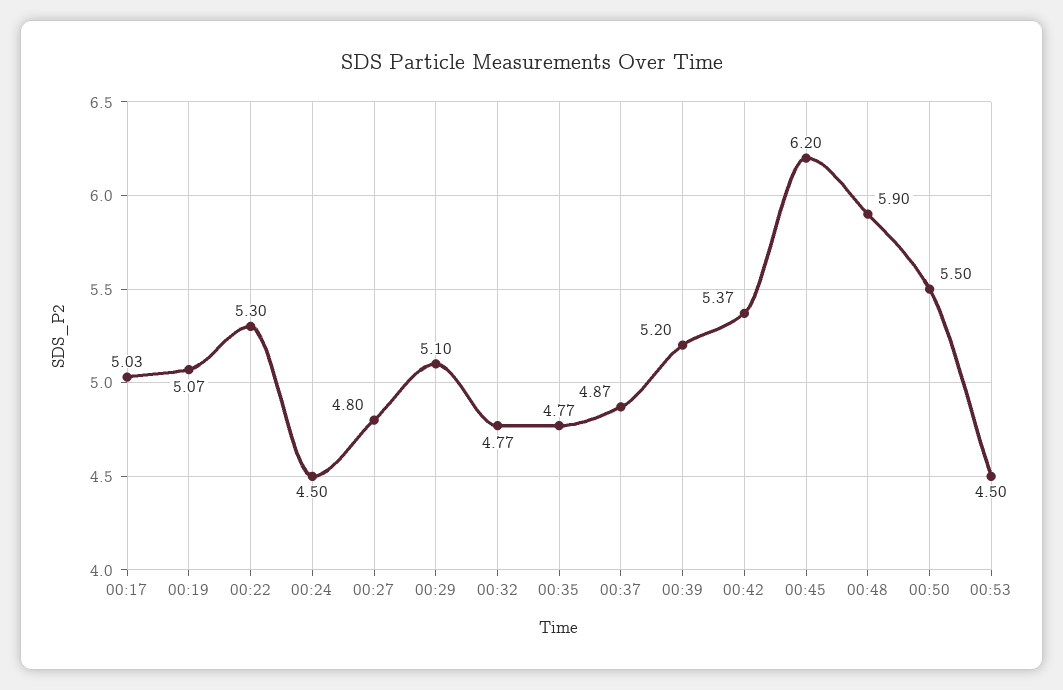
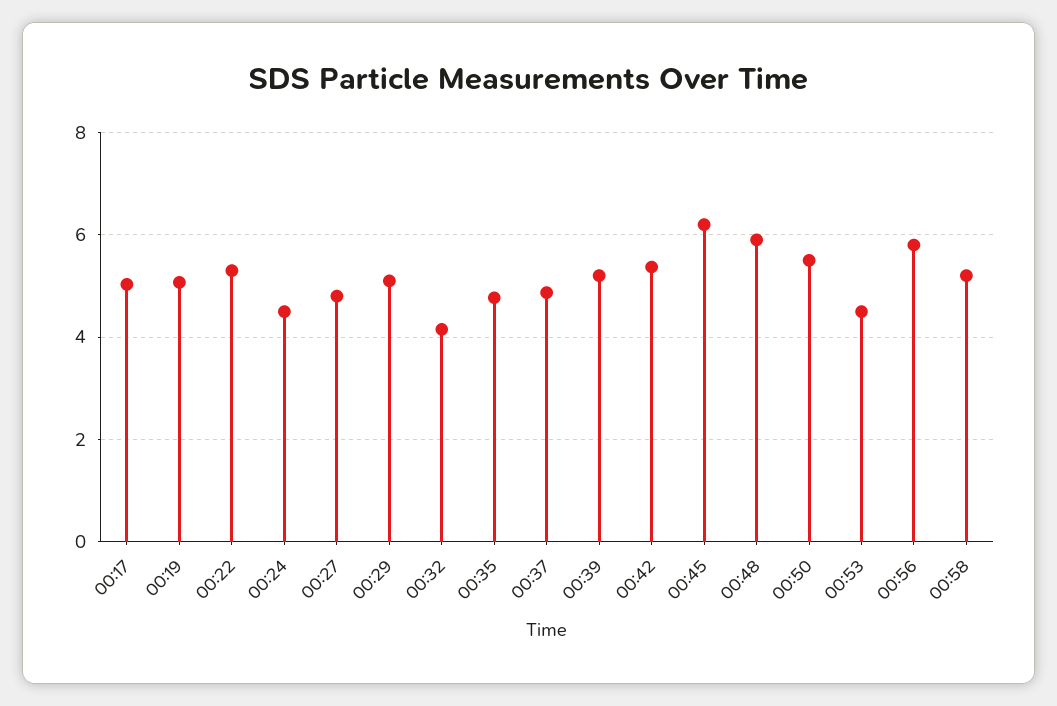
00:32: 4.77 -> 4.2
00:56: none -> 5.8
00:58: none -> 5.2

